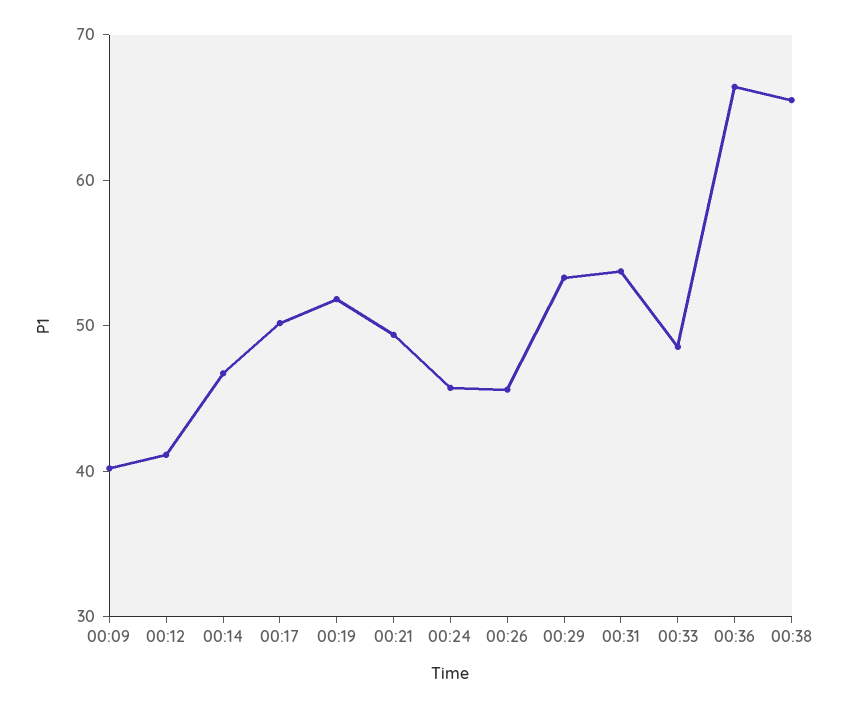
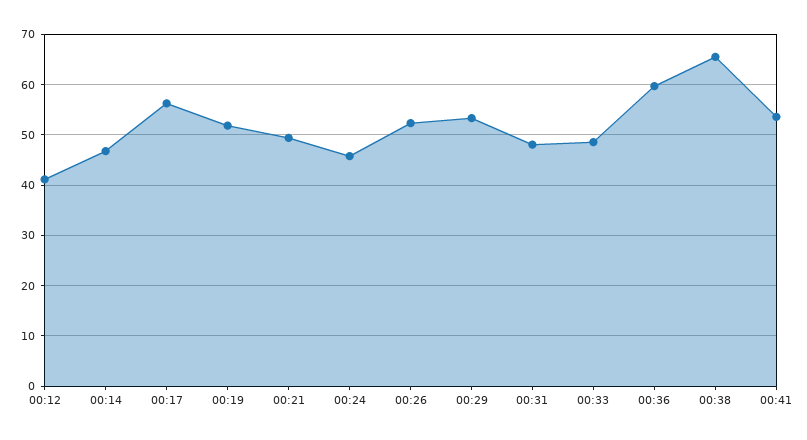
00:09: 40 -> none
00:17: 50 -> 56
00:26: 46 -> 52
00:31: 54 -> 48
00:36: 66 -> 60
00:41: none -> 54

